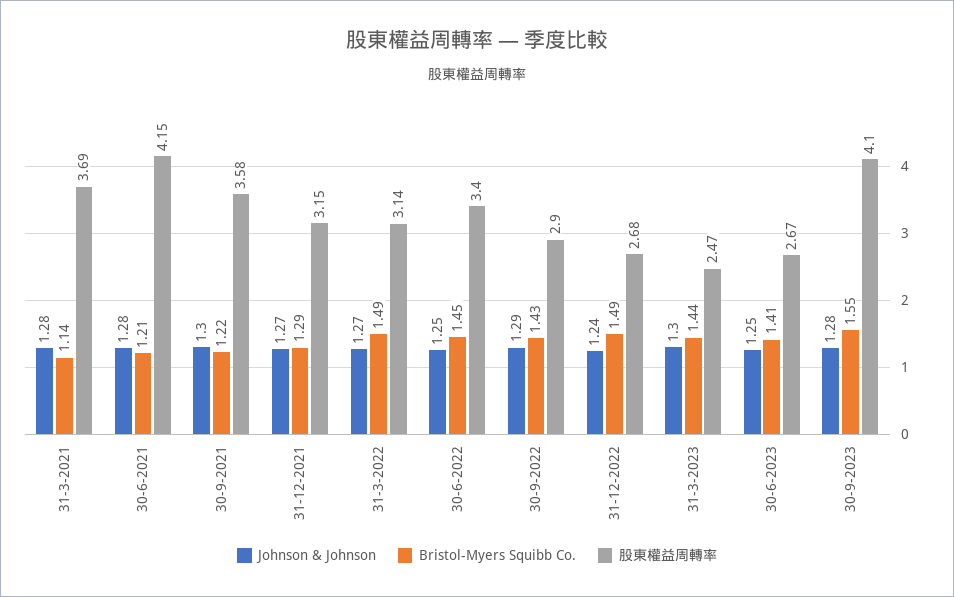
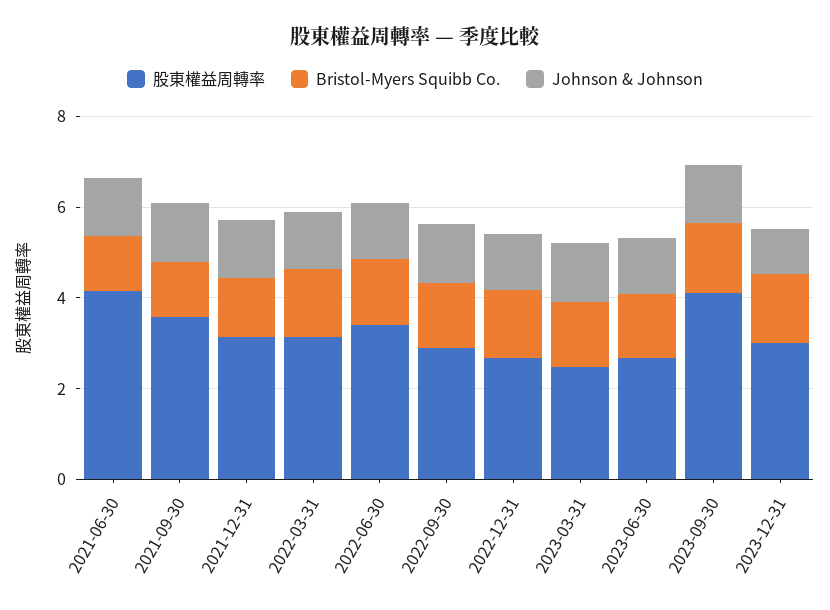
Johnson & Johnson, 31-3-2021: 1.28 -> none
Bristol-Myers Squibb Co., 31-3-2021: 1.14 -> none
股東權益周轉率, 31-3-2021: 3.69 -> none
股東權益周轉率, 2023-12-31: none -> 3
Bristol-Myers Squibb Co., 2023-12-31: none -> 1.5
Johnson & Johnson, 2023-12-31: none -> 1

